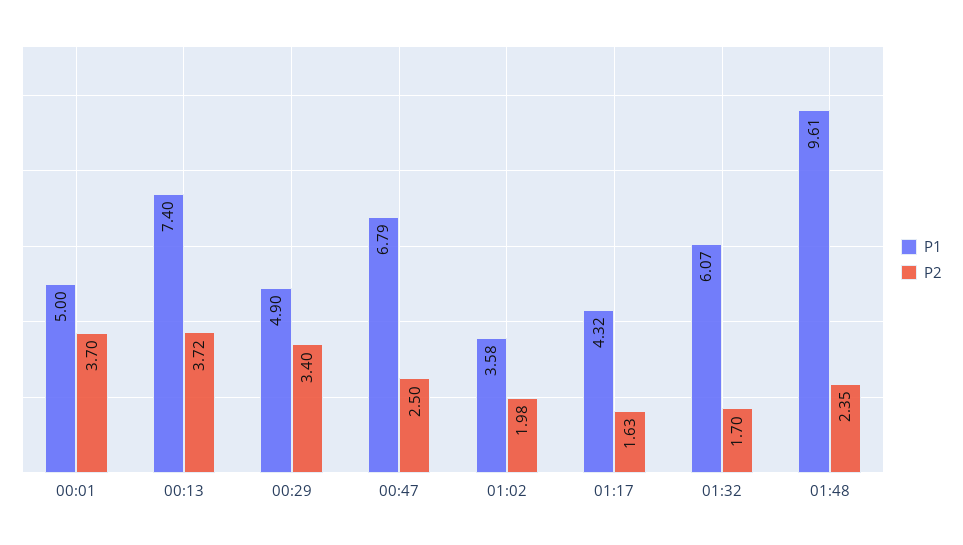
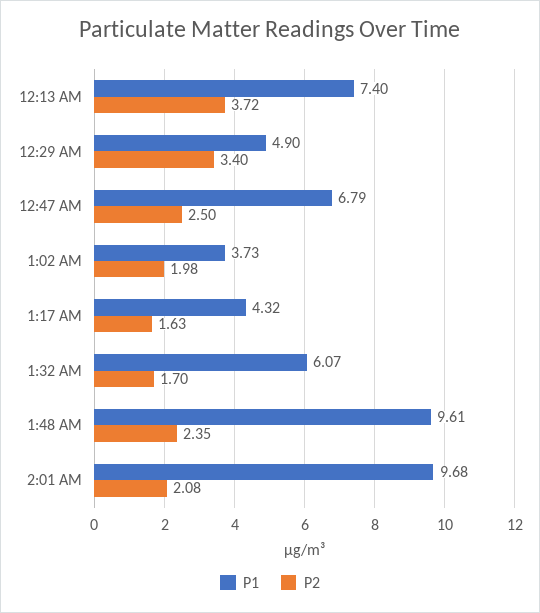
P1, 00:01: 5 -> none
P2, 00:01: 3.7 -> none
P1, 01:02: 3.58 -> 3.73
P1, 2:01 AM: none -> 9.68
P2, 2:01 AM: none -> 2.08

